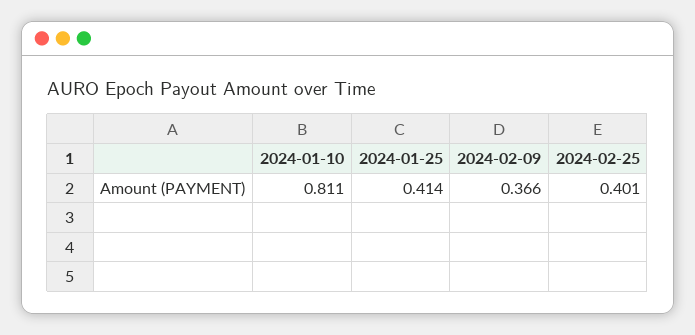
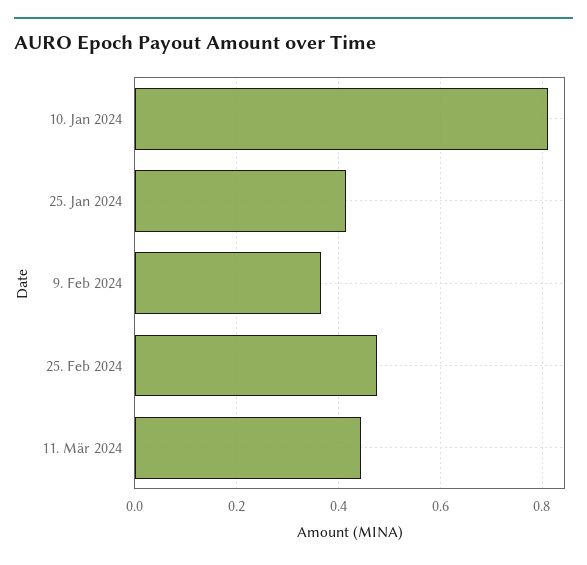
2024-02-25: 0.401 -> 0.48
11. Mär 2024: none -> 0.44

